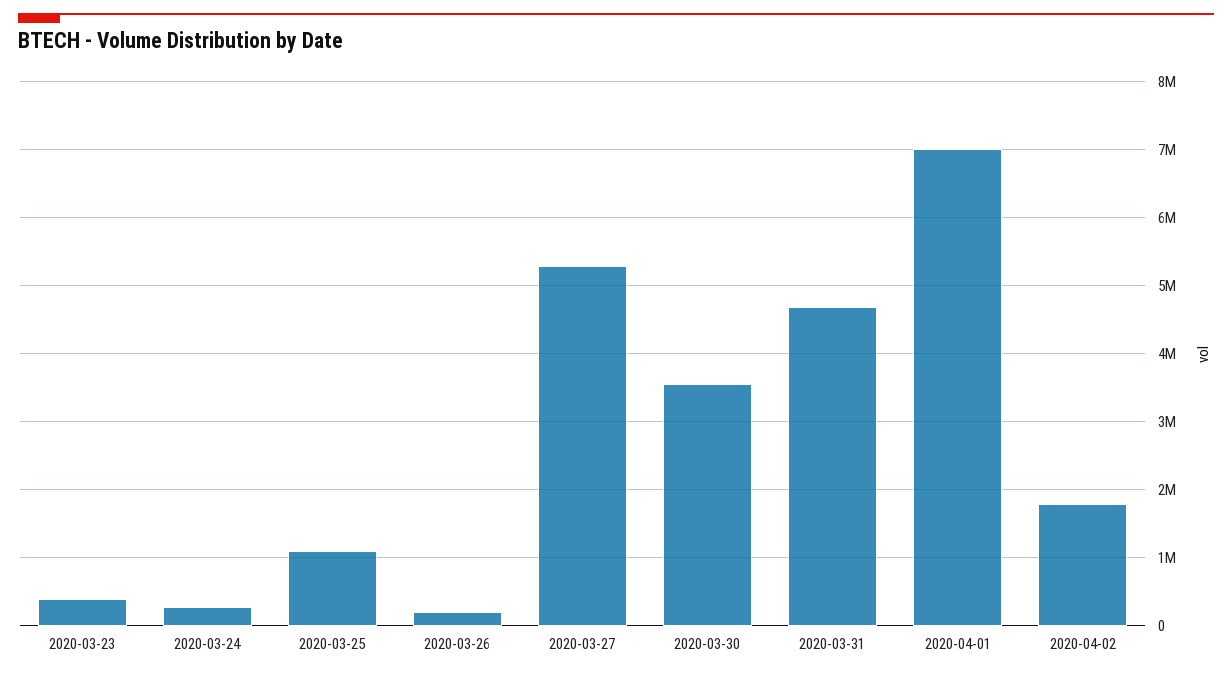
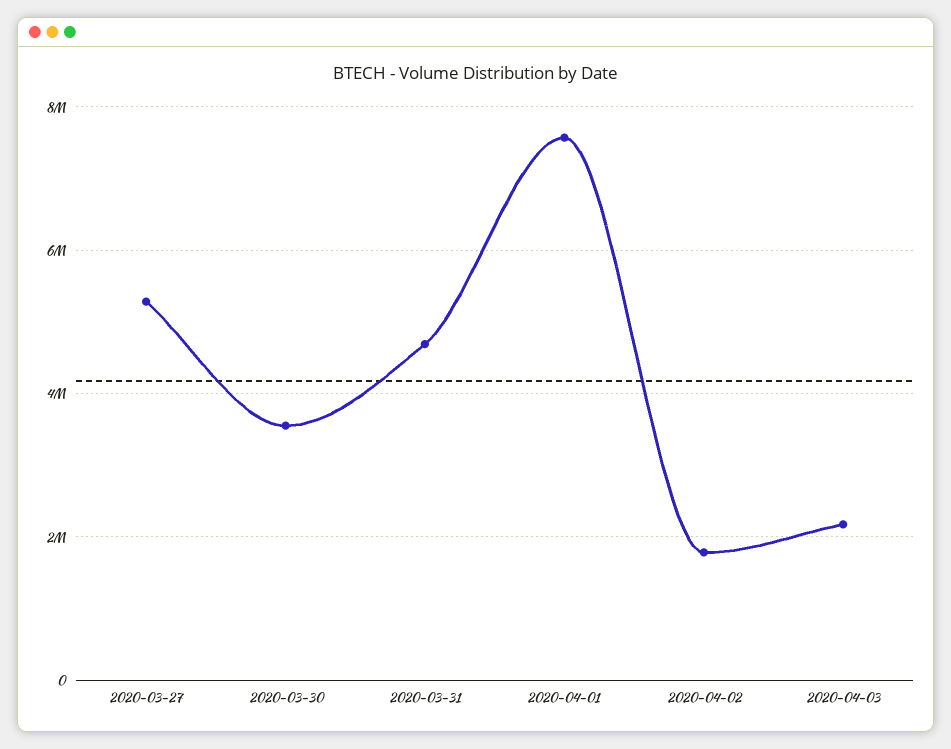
2020-03-23: 400000 -> none
2020-03-24: 300000 -> none
2020-03-25: 1100000 -> none
2020-03-26: 200000 -> none
2020-04-01: 7000000 -> 7600000
2020-04-03: none -> 2200000

